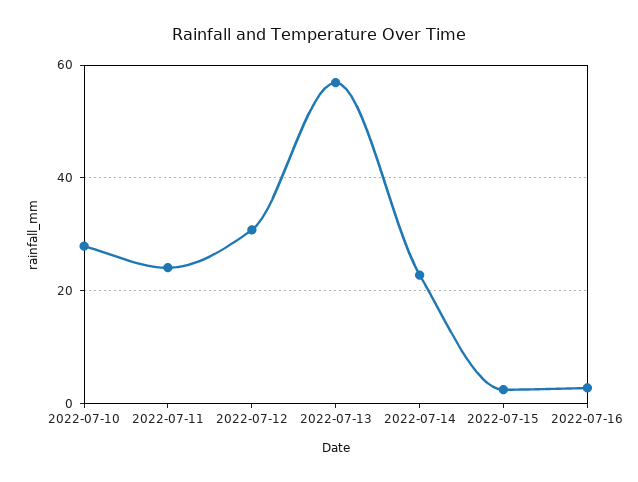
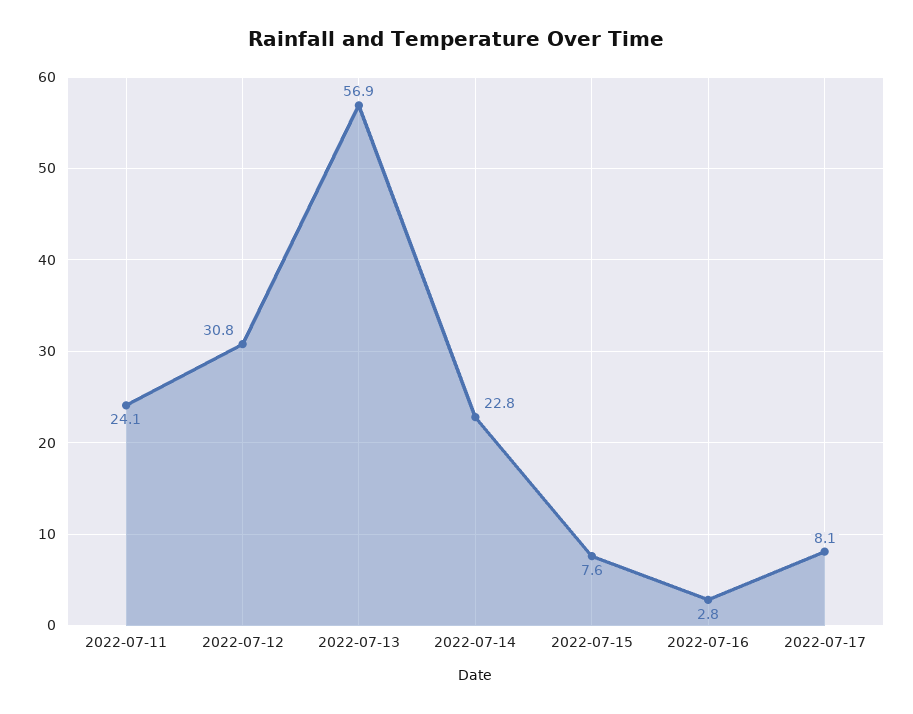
2022-07-10: 28 -> none
2022-07-15: 2 -> 7.6
2022-07-17: none -> 8.1

